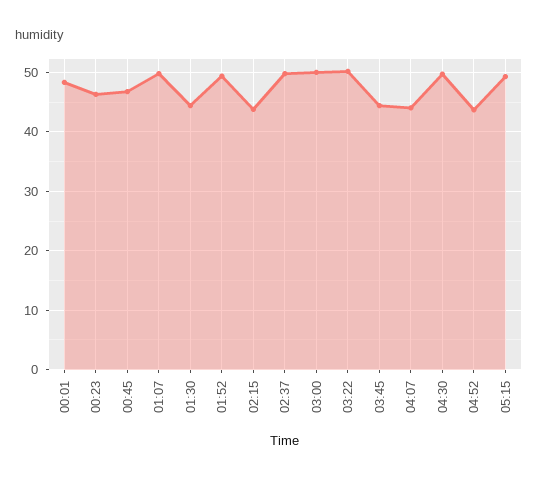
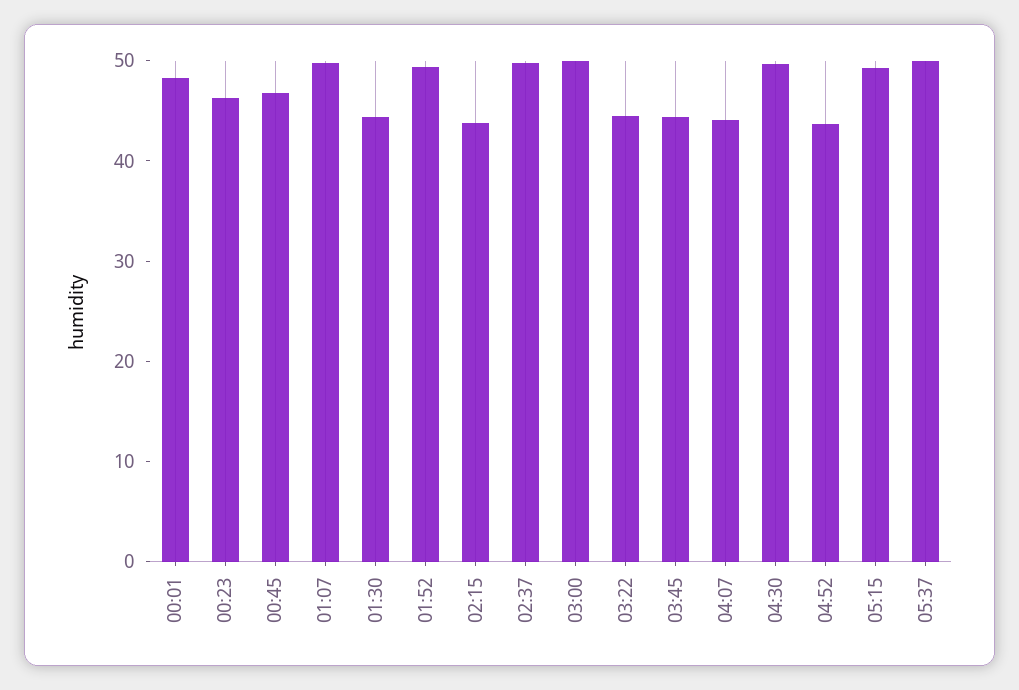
03:22: 50 -> 44
05:37: none -> 50

